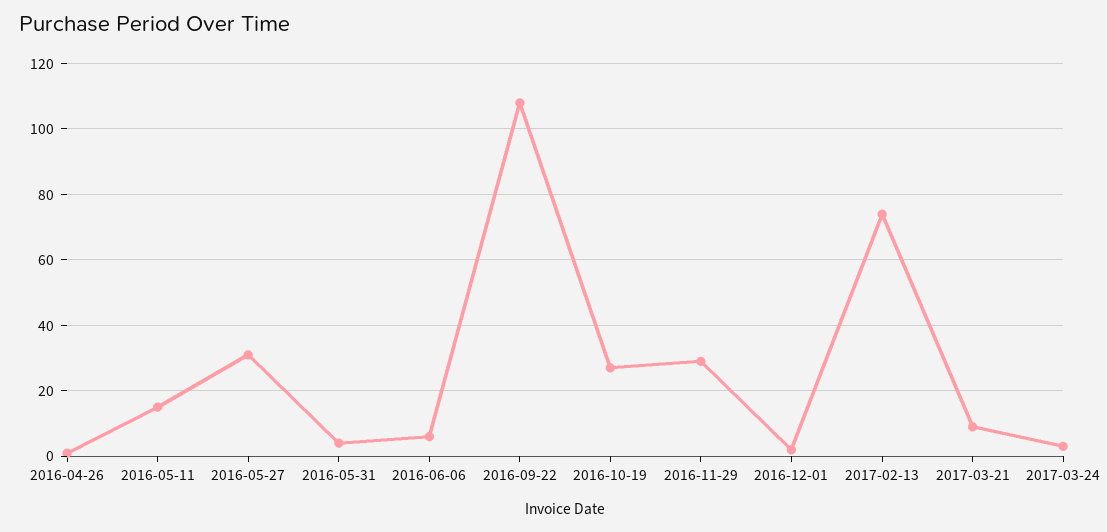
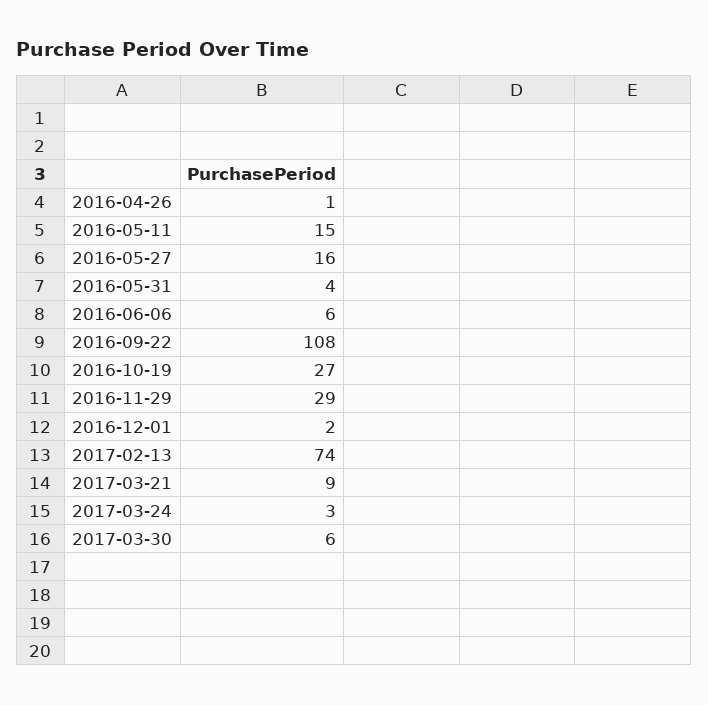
2016-05-27: 30 -> 16
2017-03-30: none -> 6

